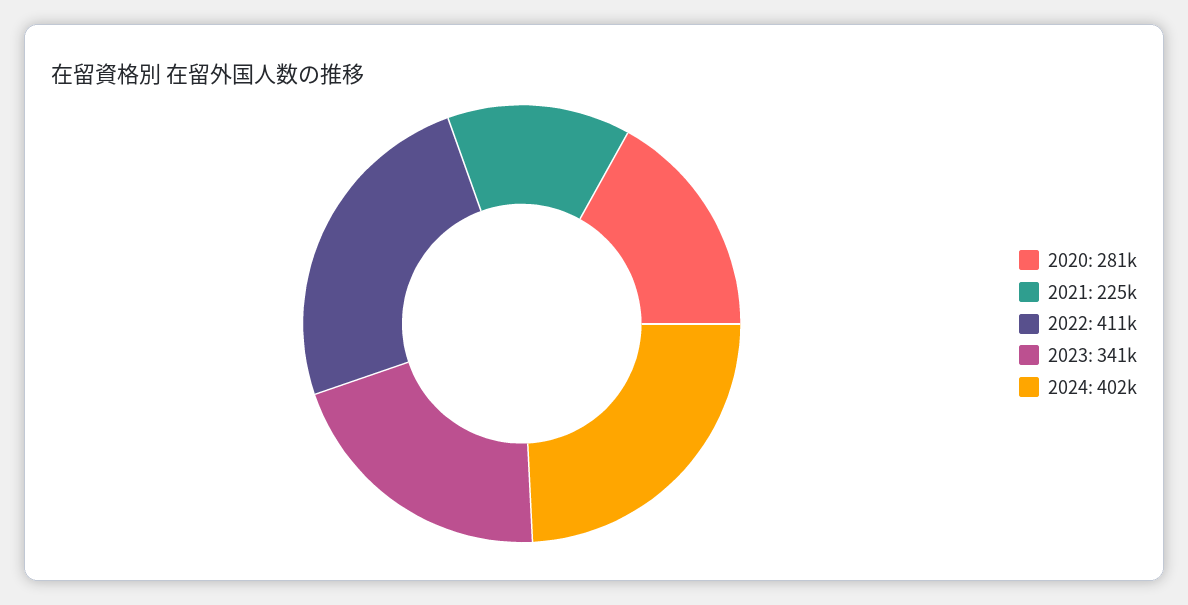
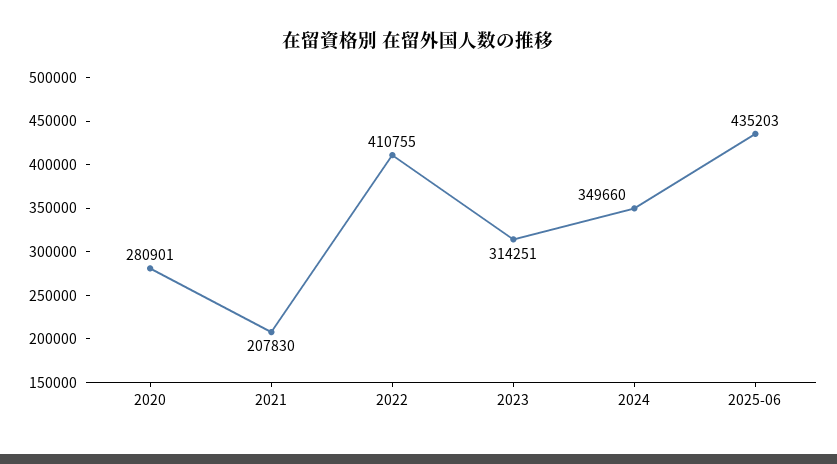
2021: 225000 -> 207830
2023: 341000 -> 314251
2024: 402000 -> 349660
2025-06: none -> 435203

